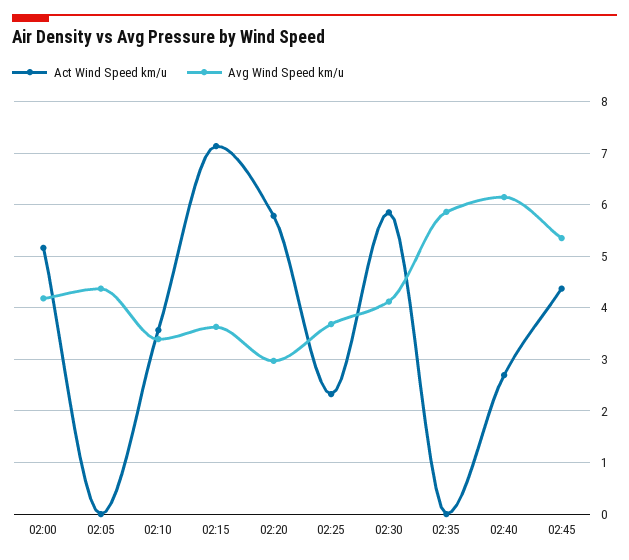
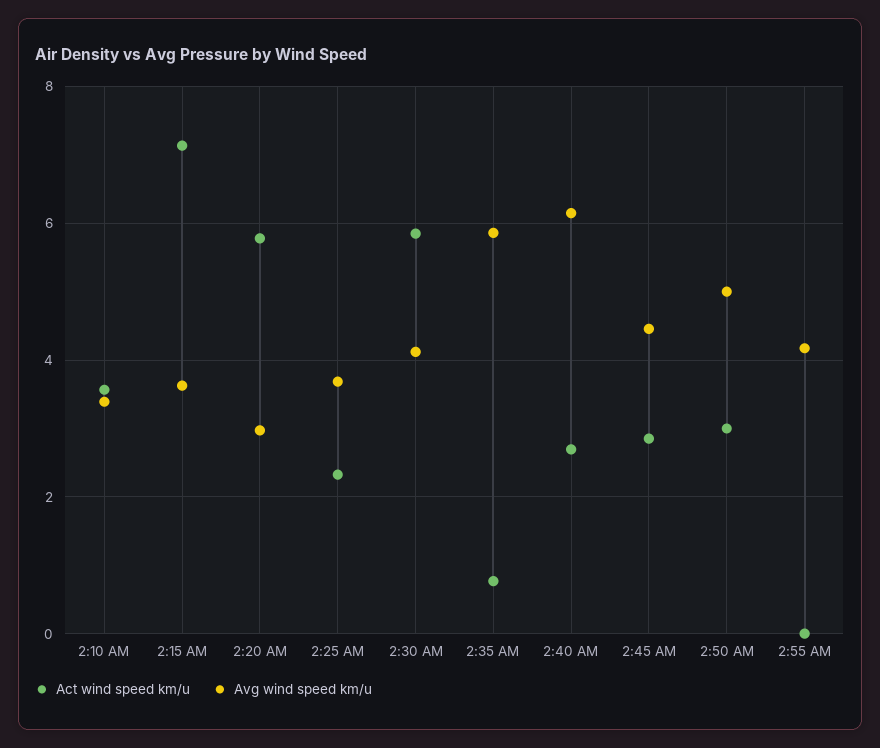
Act Wind Speed km/u, 02:00: 5.2 -> none
Avg Wind Speed km/u, 02:00: 4.2 -> none
Act Wind Speed km/u, 02:05: 0 -> none
Avg Wind Speed km/u, 02:05: 4.4 -> none
Act Wind Speed km/u, 02:35: 0 -> 0.8
Act Wind Speed km/u, 02:45: 4.4 -> 2.8
Avg Wind Speed km/u, 02:45: 5.4 -> 4.4
Act Wind Speed km/u, 2:50 AM: none -> 3
Avg Wind Speed km/u, 2:50 AM: none -> 5
Act Wind Speed km/u, 2:55 AM: none -> 0
Avg Wind Speed km/u, 2:55 AM: none -> 4.2

